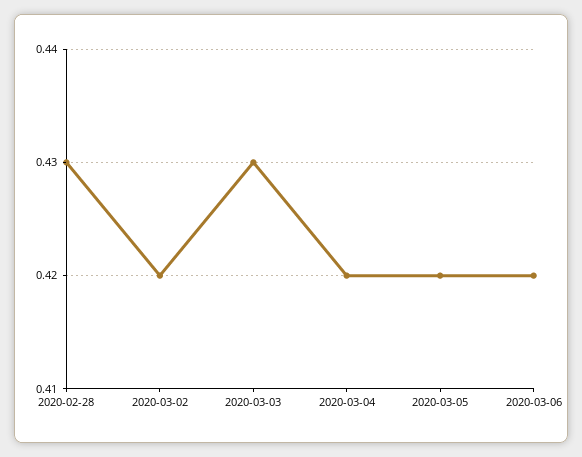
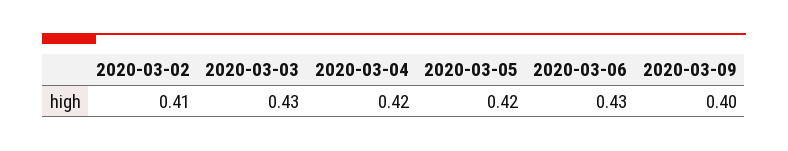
2020-02-28: 0.43 -> none
2020-03-02: 0.42 -> 0.41
2020-03-06: 0.42 -> 0.43
2020-03-09: none -> 0.4

